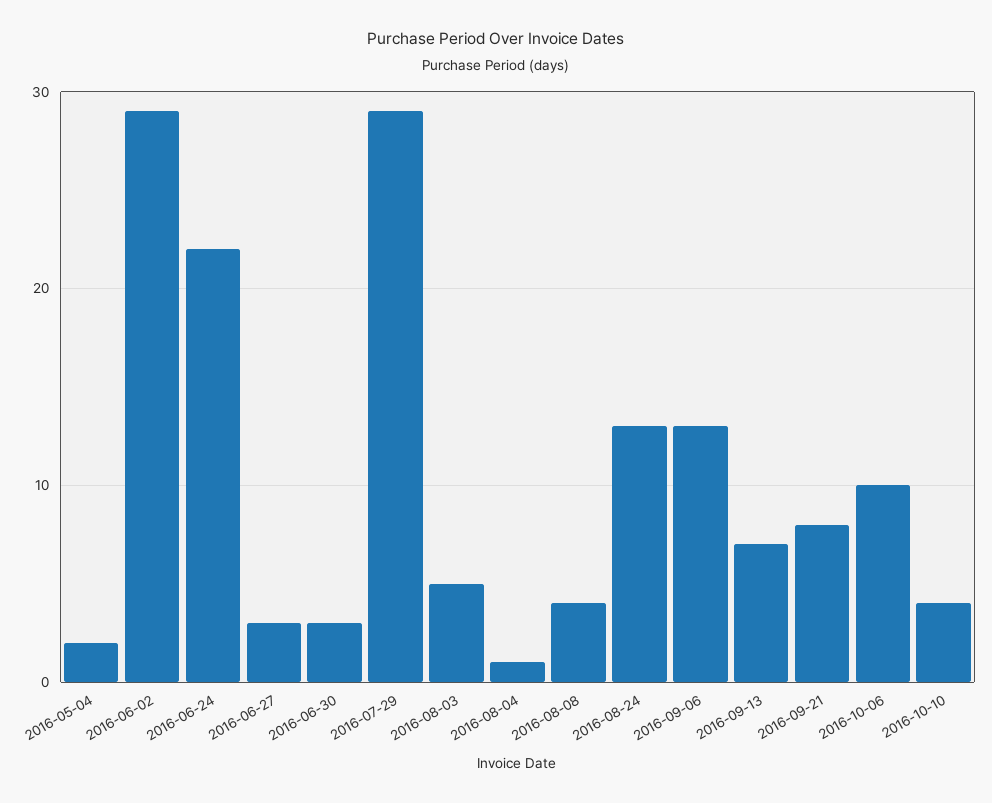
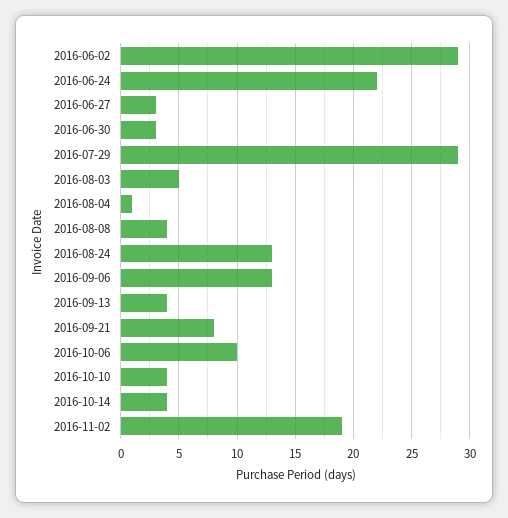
2016-05-04: 2 -> none
2016-09-13: 7 -> 4
2016-10-14: none -> 4
2016-11-02: none -> 19

